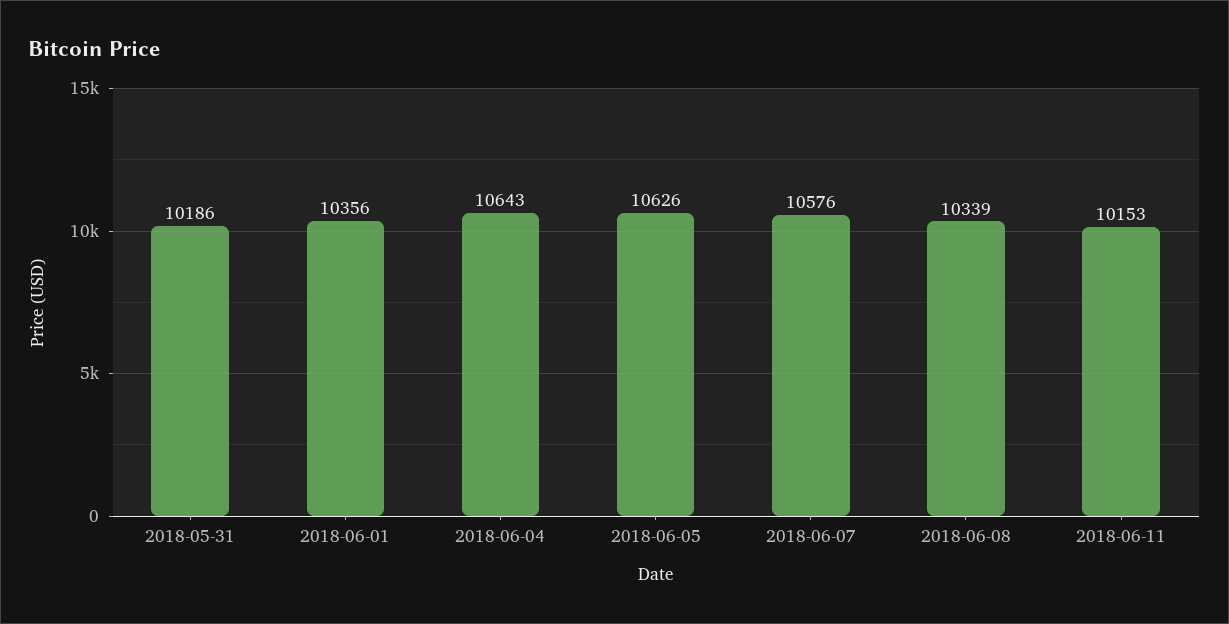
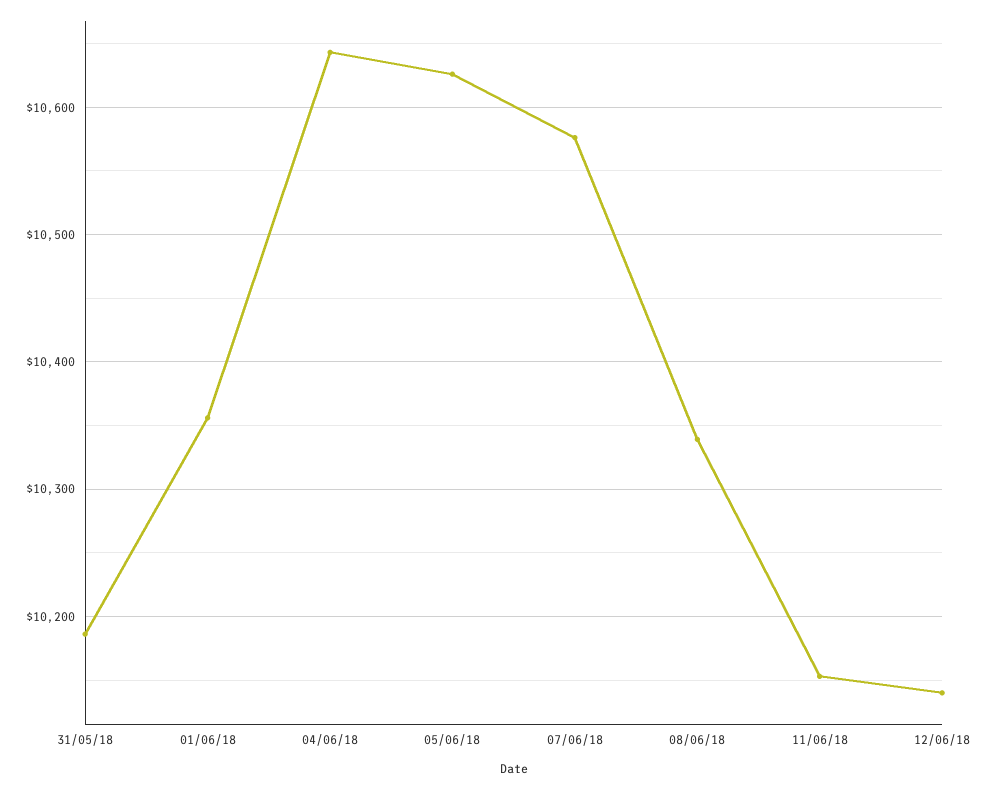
12/06/18: none -> 10140

